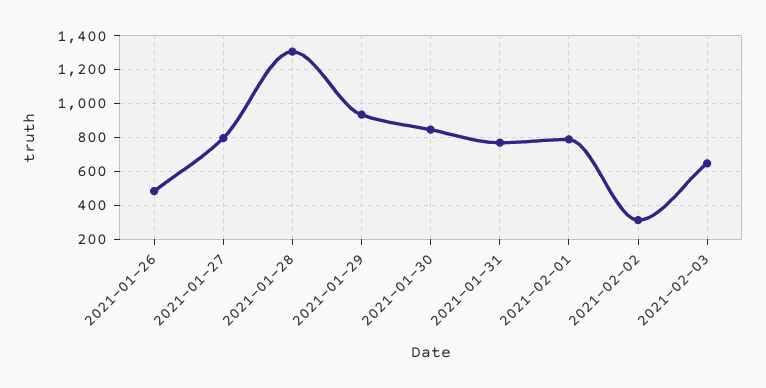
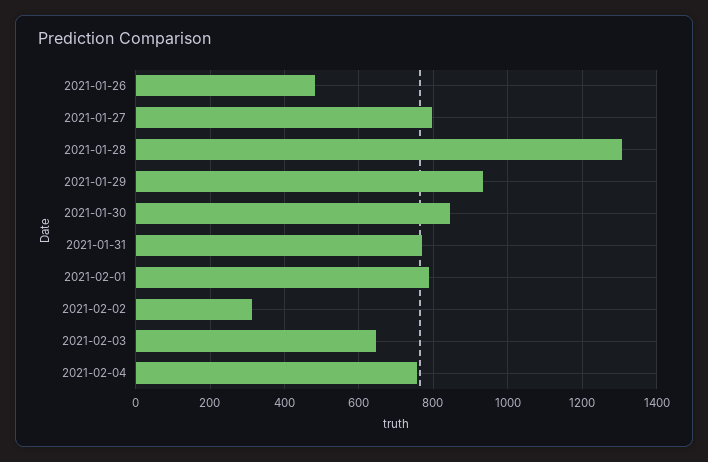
2021-02-04: none -> 760

